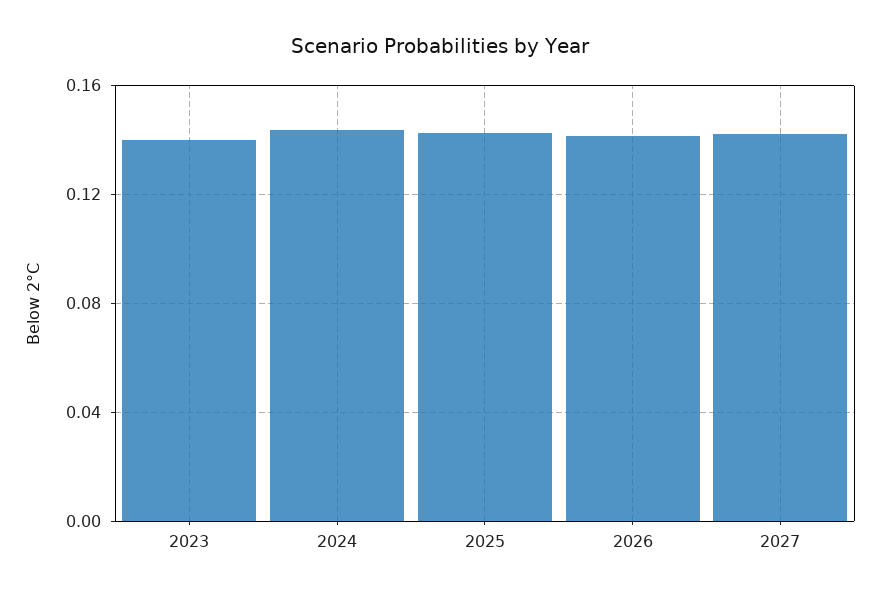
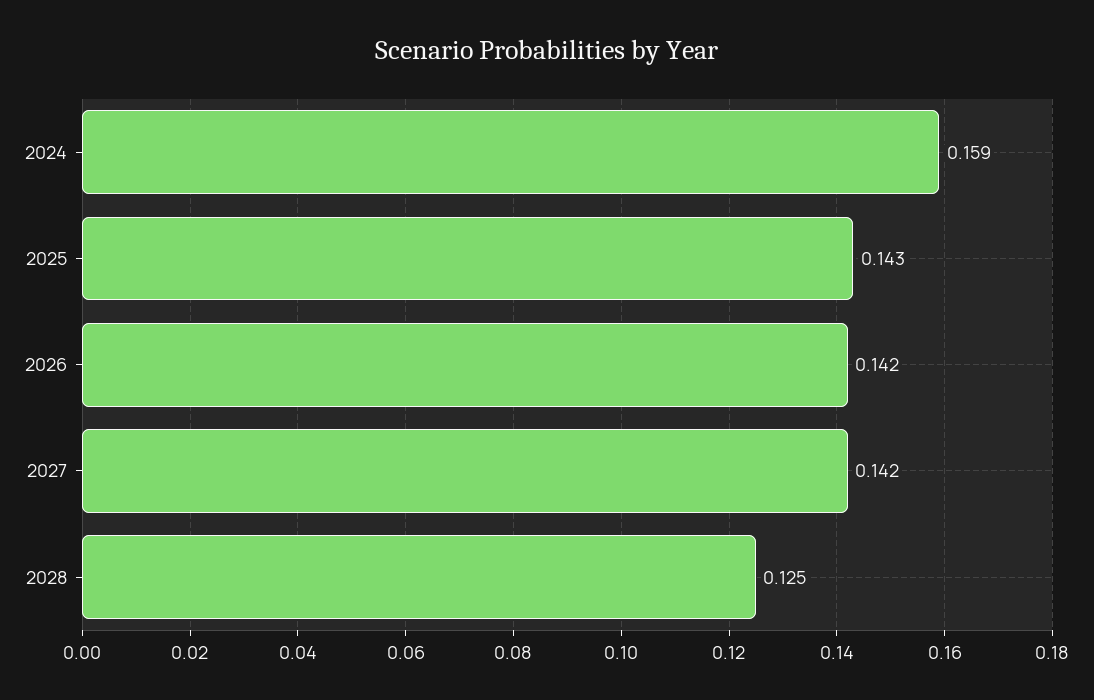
2023: 0.14 -> none
2024: 0.145 -> 0.159
2028: none -> 0.125

